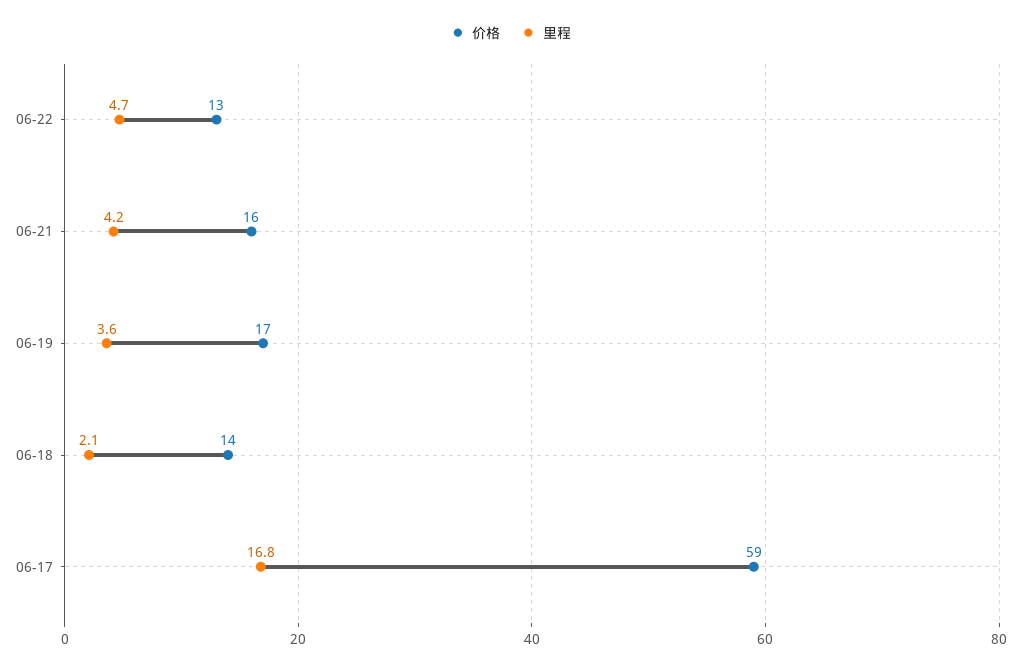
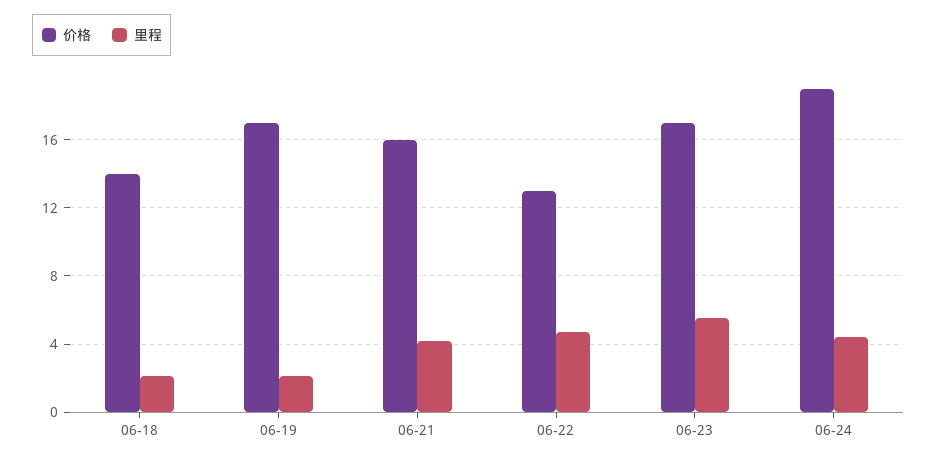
里程, 06-19: 3.6 -> 2
价格, 06-17: 59 -> none
里程, 06-17: 16.8 -> none
价格, 06-23: none -> 17
里程, 06-23: none -> 5.5
价格, 06-24: none -> 19
里程, 06-24: none -> 4.5

